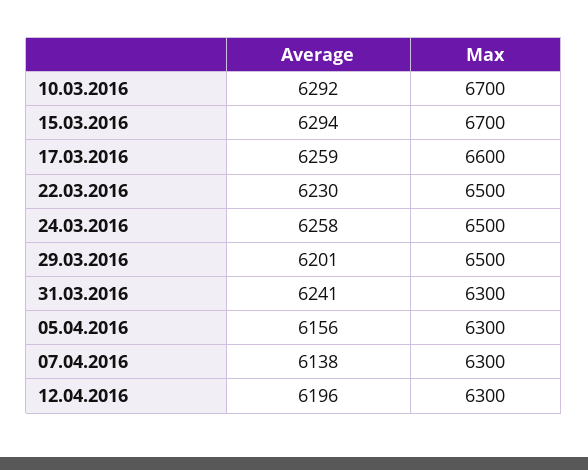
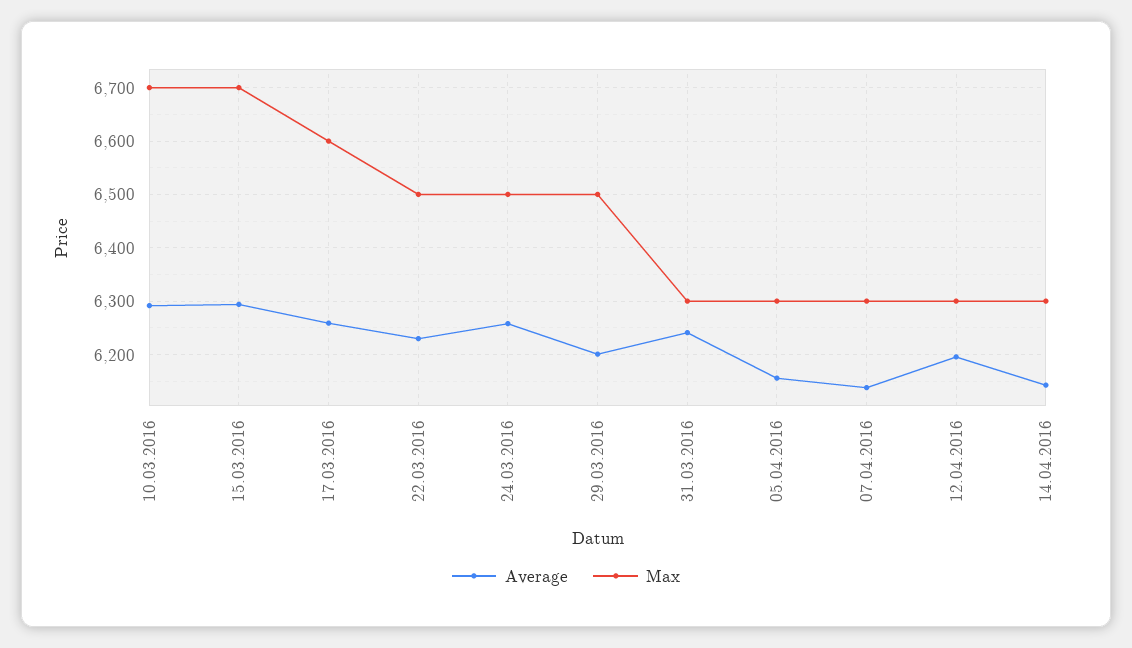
Average, 14.04.2016: none -> 6140
Max, 14.04.2016: none -> 6300

